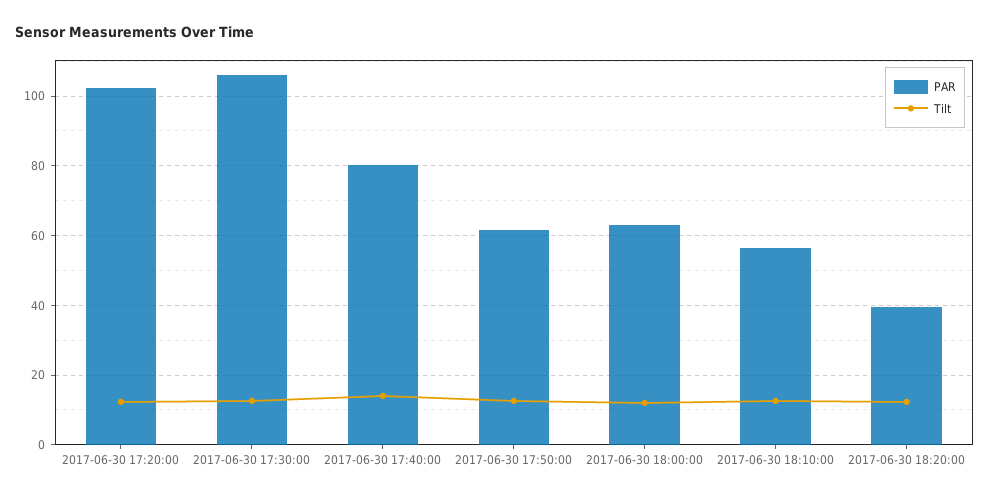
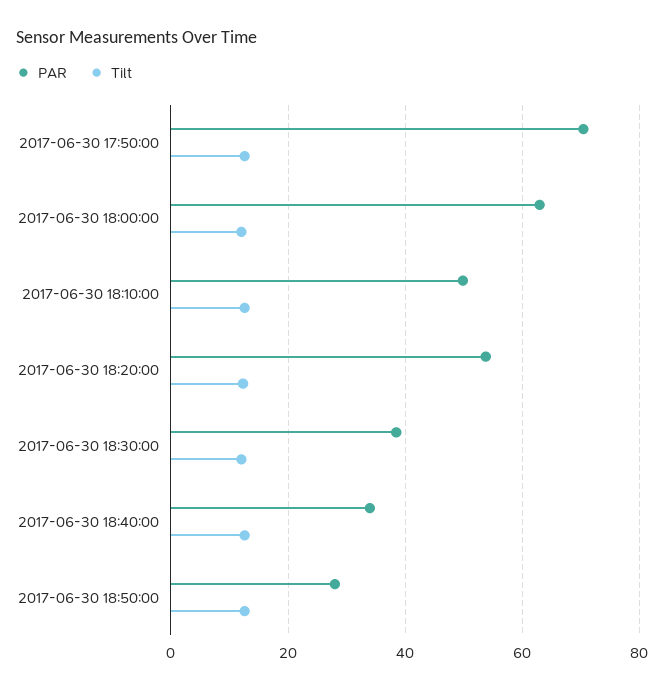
PAR, 2017-06-30 17:20:00: 102 -> none
Tilt, 2017-06-30 17:20:00: 12 -> none
PAR, 2017-06-30 17:30:00: 106 -> none
Tilt, 2017-06-30 17:30:00: 12 -> none
PAR, 2017-06-30 17:40:00: 80 -> none
Tilt, 2017-06-30 17:40:00: 14 -> none
PAR, 2017-06-30 17:50:00: 62 -> 70
PAR, 2017-06-30 18:10:00: 56 -> 50
PAR, 2017-06-30 18:20:00: 40 -> 54
PAR, 2017-06-30 18:30:00: none -> 38
Tilt, 2017-06-30 18:30:00: none -> 12
PAR, 2017-06-30 18:40:00: none -> 34
Tilt, 2017-06-30 18:40:00: none -> 12
PAR, 2017-06-30 18:50:00: none -> 28
Tilt, 2017-06-30 18:50:00: none -> 12

